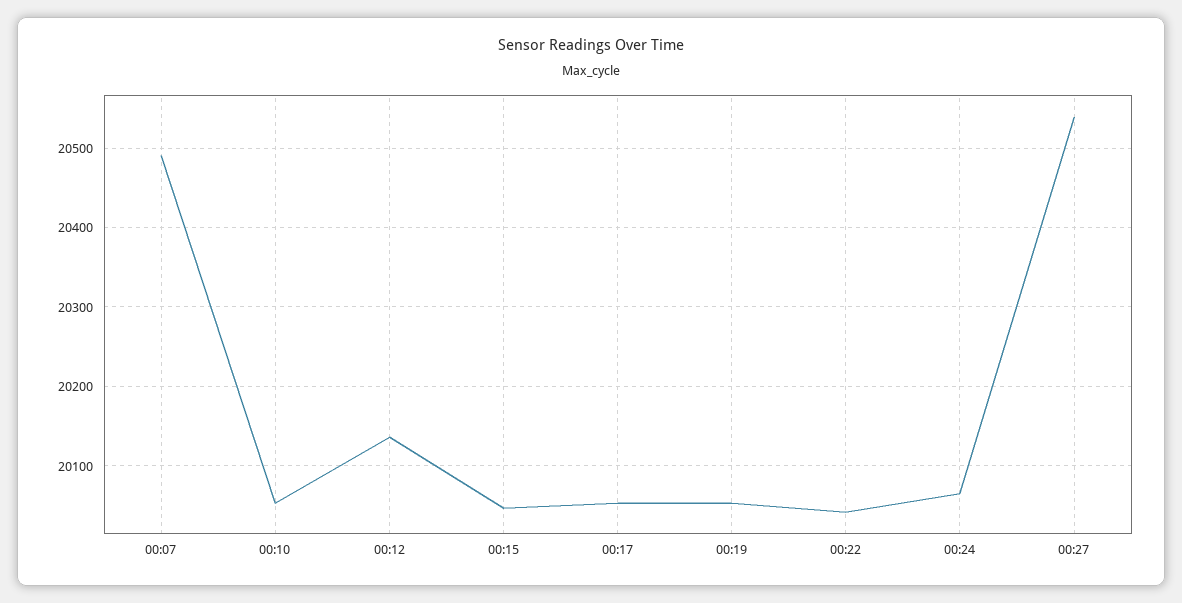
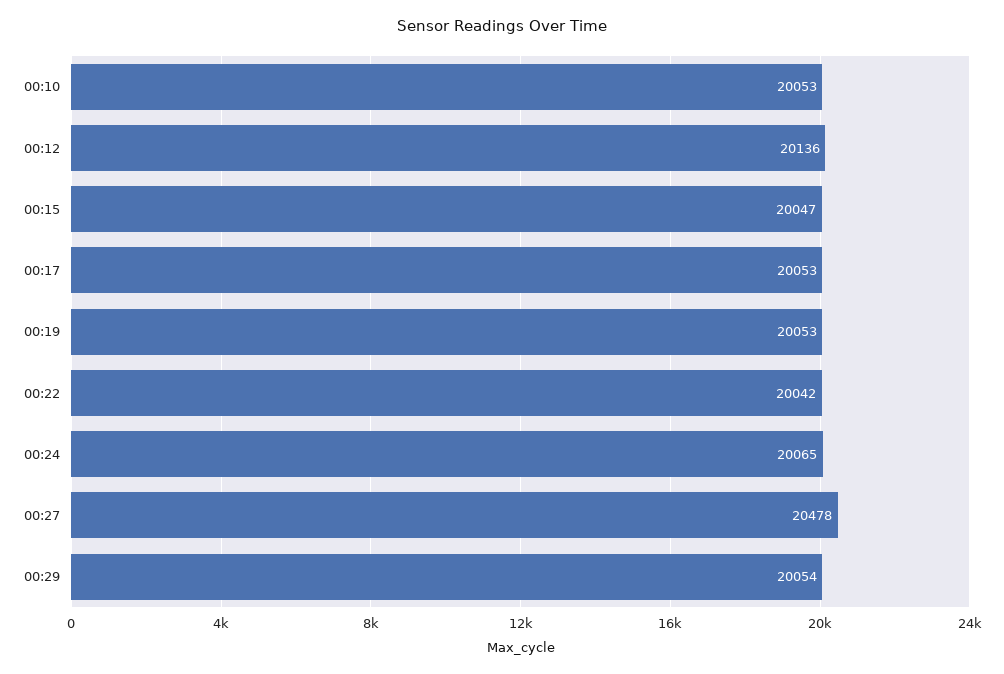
00:07: 20490 -> none
00:27: 20540 -> 20478
00:29: none -> 20054

